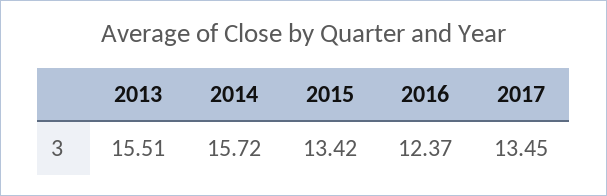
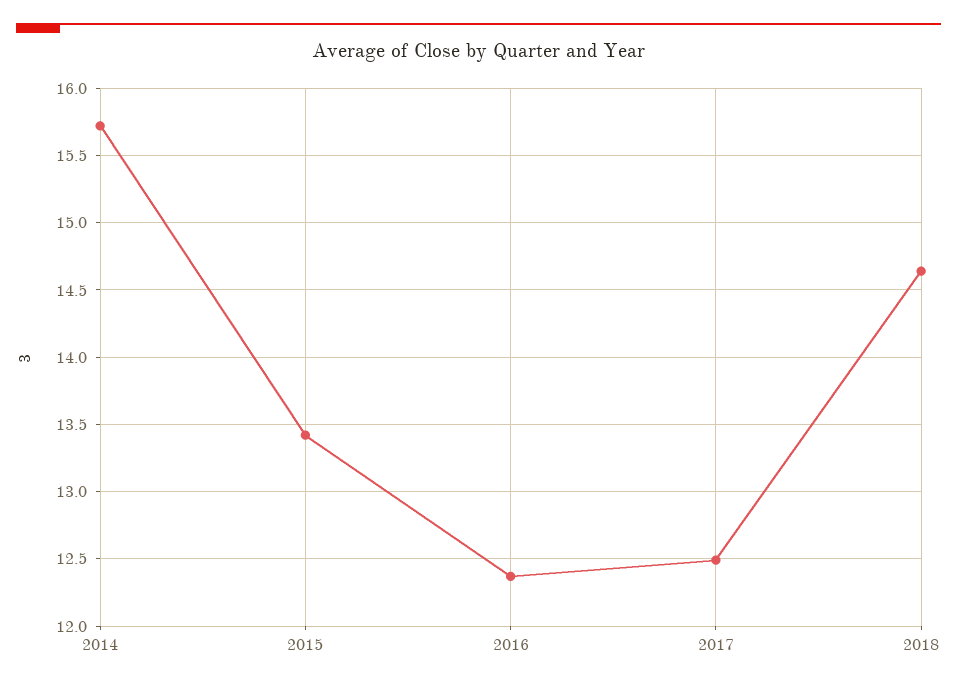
2013: 15.51 -> none
2017: 13.45 -> 12.5
2018: none -> 14.65

